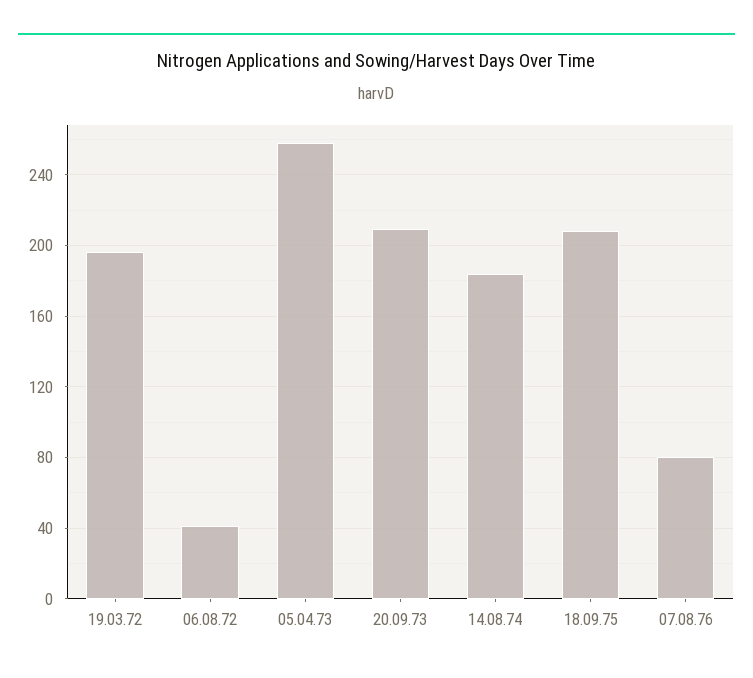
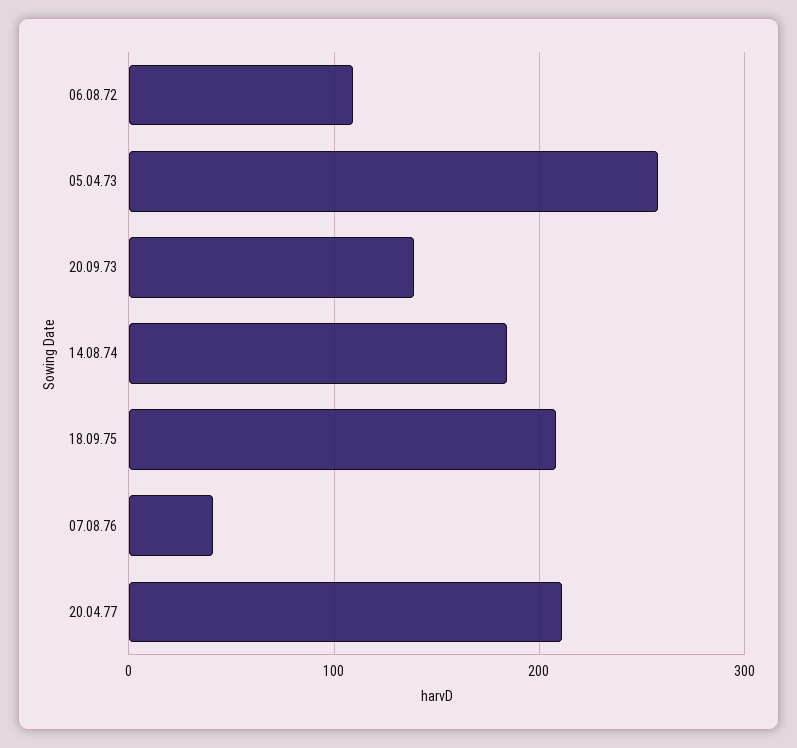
19.03.72: 195 -> none
06.08.72: 40 -> 110
20.09.73: 210 -> 140
07.08.76: 80 -> 40
20.04.77: none -> 210

